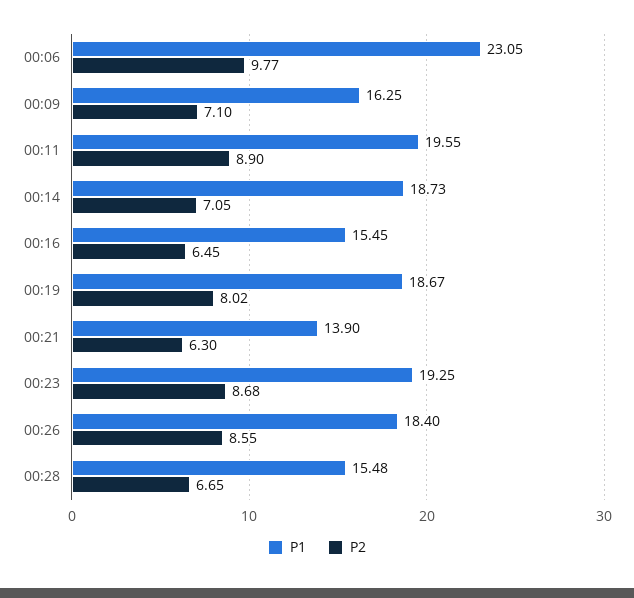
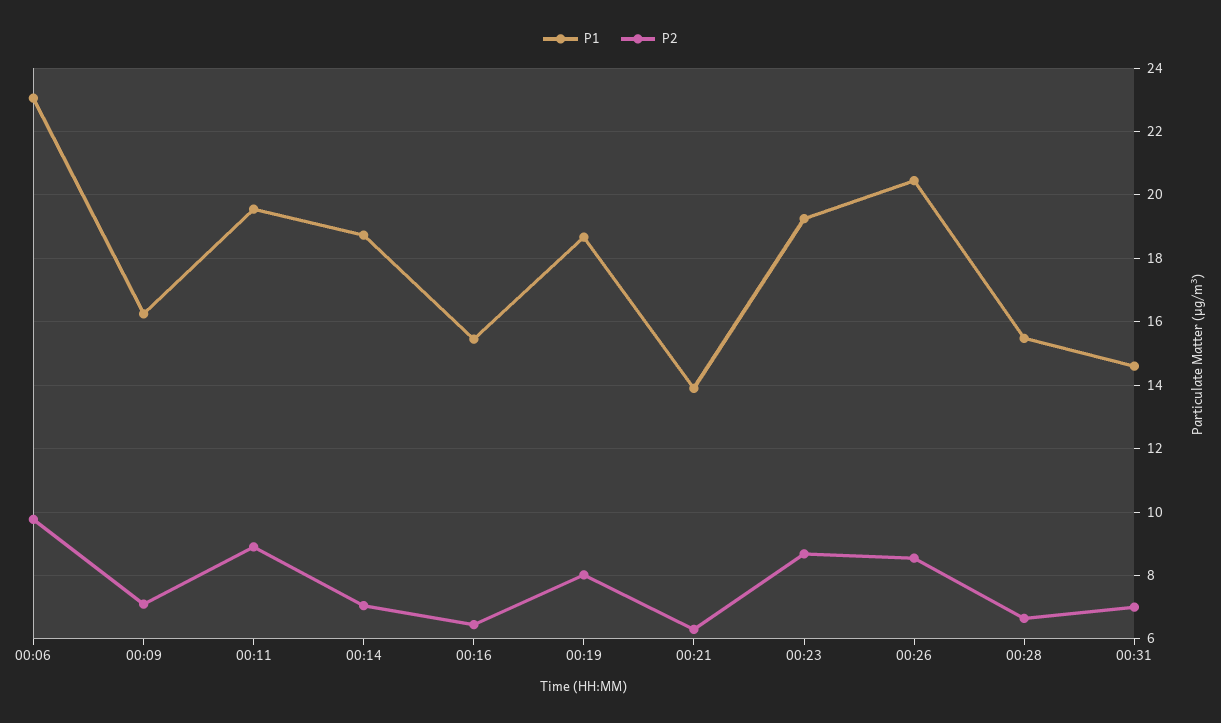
P1, 00:26: 18.4 -> 20.4
P1, 00:31: none -> 14.6
P2, 00:31: none -> 7

